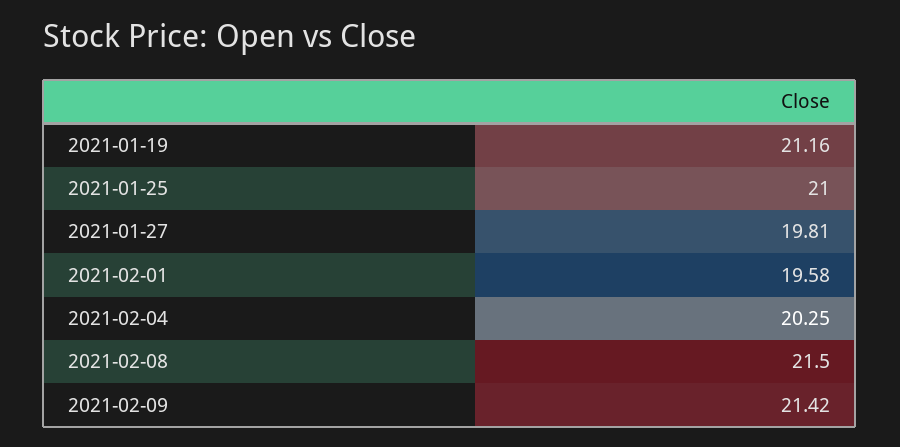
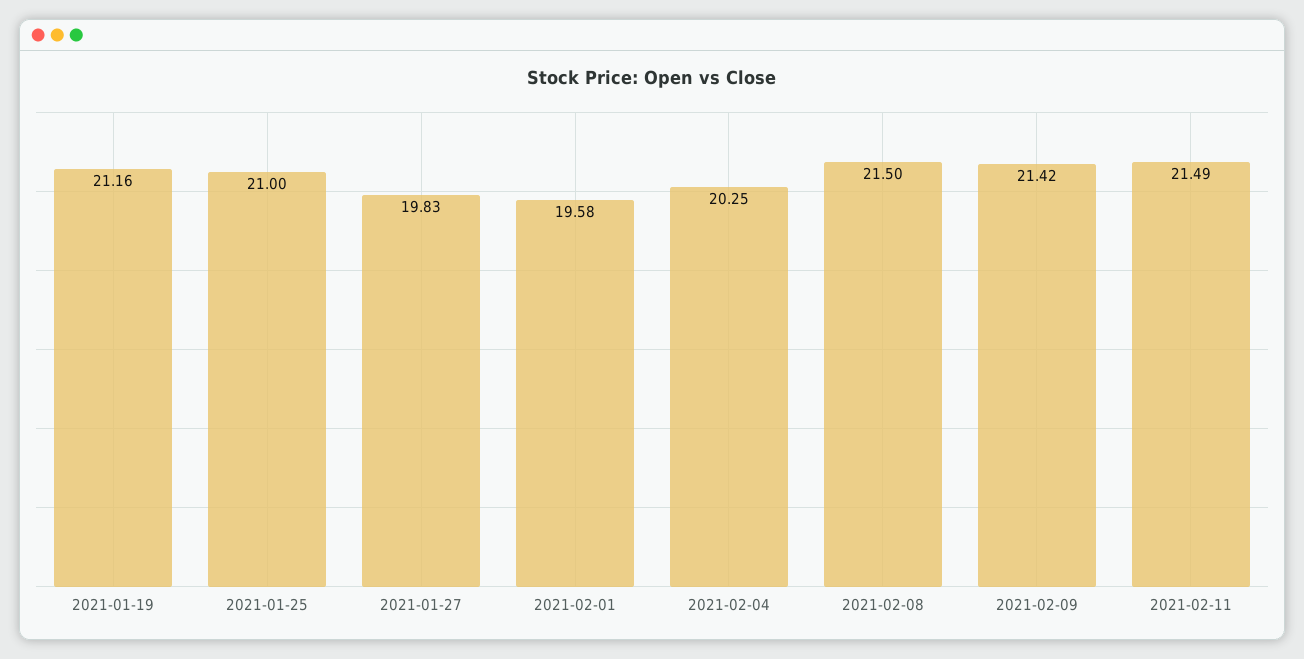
2021-01-27: 19.81 -> 19.83
2021-02-11: none -> 21.49

